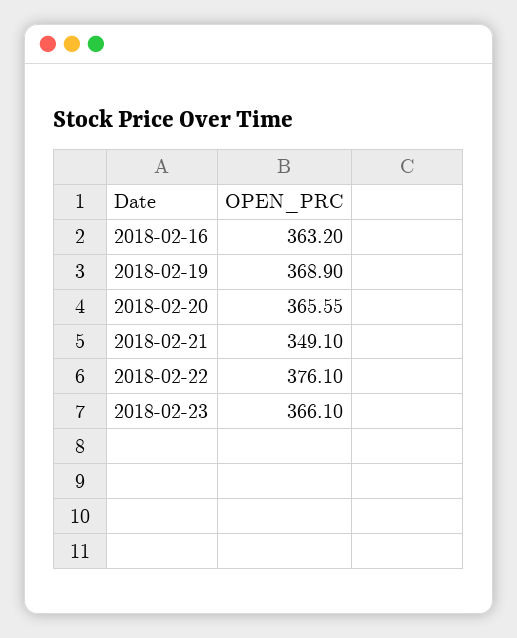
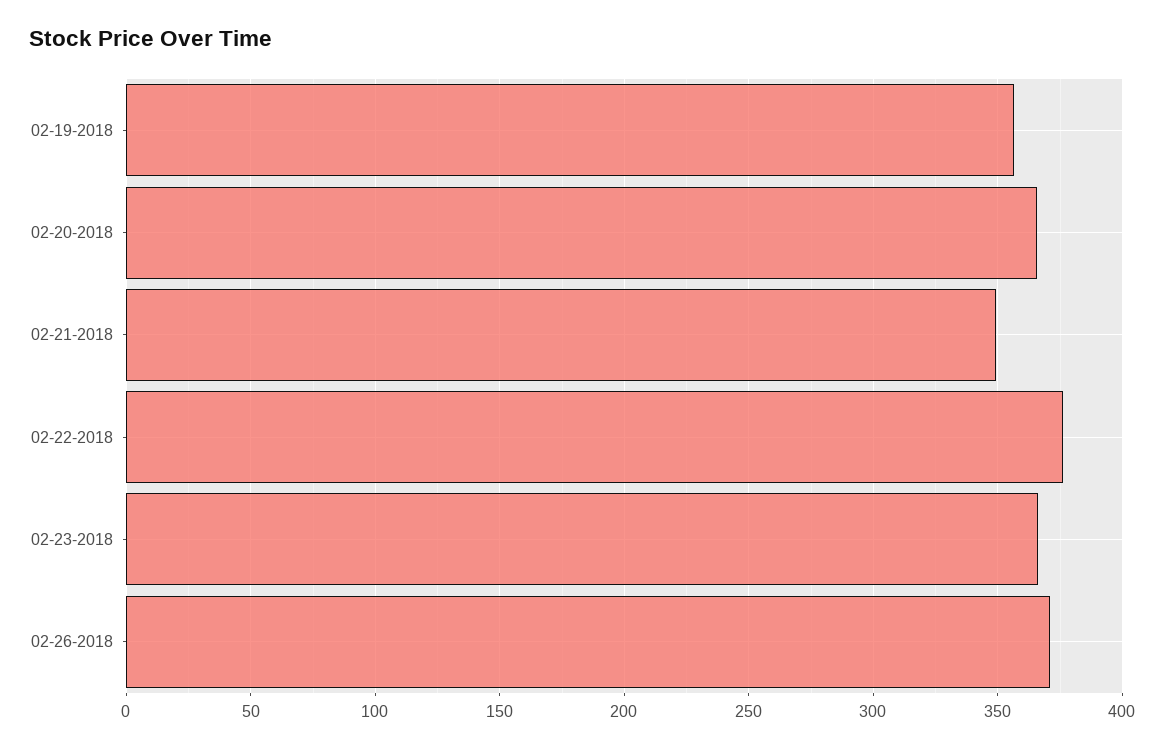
2018-02-16: 363.2 -> none
2018-02-19: 368.9 -> 355
02-26-2018: none -> 370

